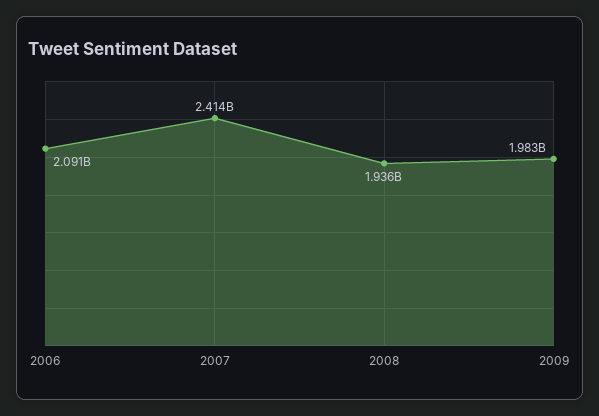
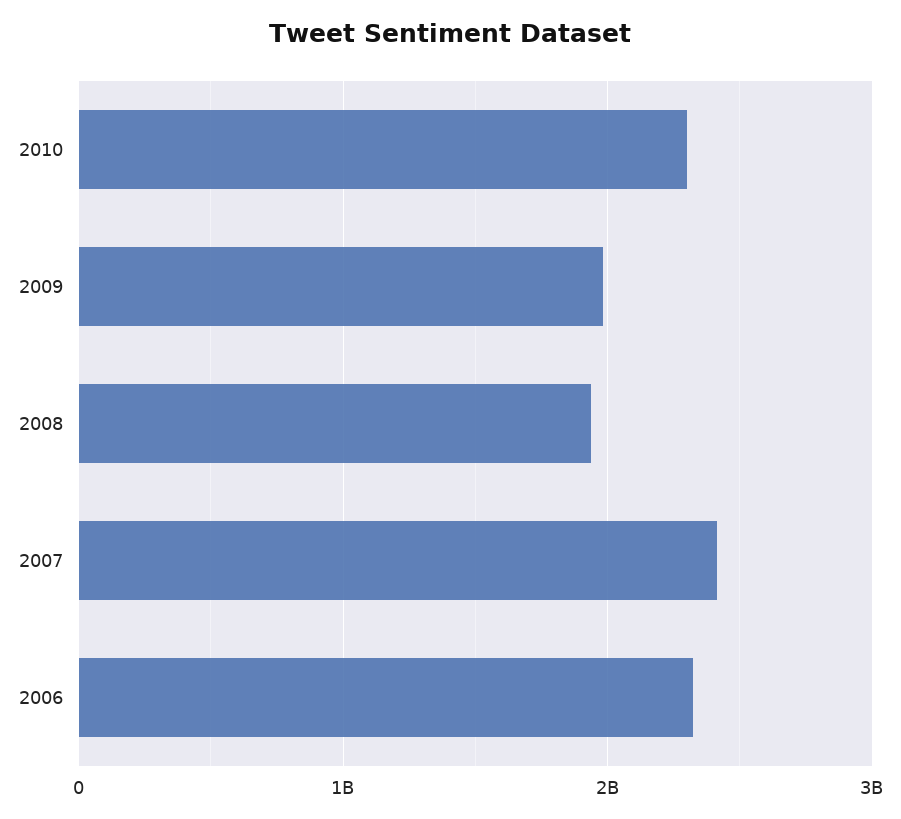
2006: 2091000000 -> 2300000000
2010: none -> 2300000000

